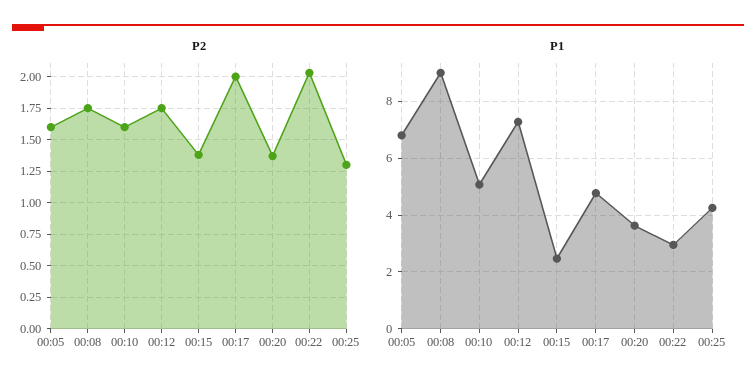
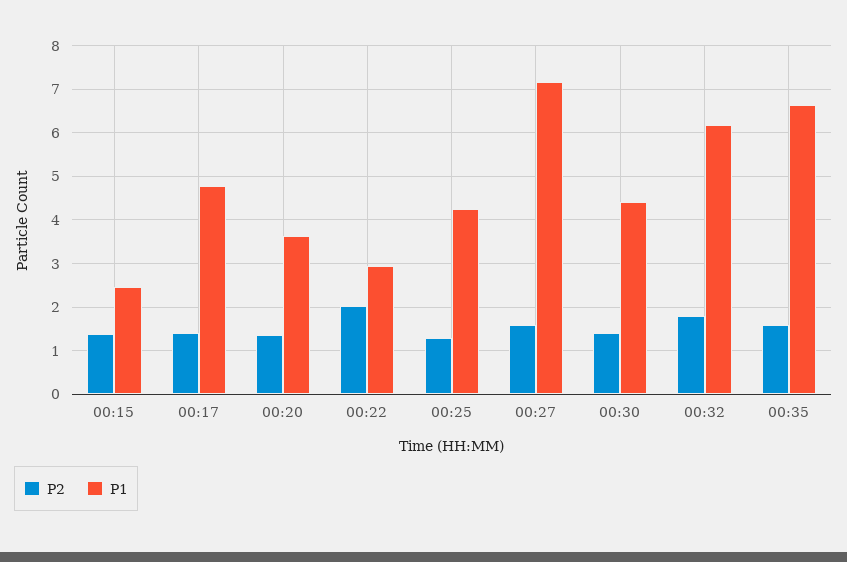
P2, 00:05: 1.6 -> none
P2, 00:08: 1.75 -> none
P2, 00:10: 1.6 -> none
P2, 00:12: 1.75 -> none
P2, 00:17: 2 -> 1.4
P1, 00:05: 6.75 -> none
P1, 00:08: 9 -> none
P1, 00:10: 5 -> none
P1, 00:12: 7.25 -> none
P2, 00:27: none -> 1.6
P1, 00:27: none -> 7.2
P2, 00:30: none -> 1.4
P1, 00:30: none -> 4.4
P2, 00:32: none -> 1.8
P1, 00:32: none -> 6.2
P2, 00:35: none -> 1.6
P1, 00:35: none -> 6.6

